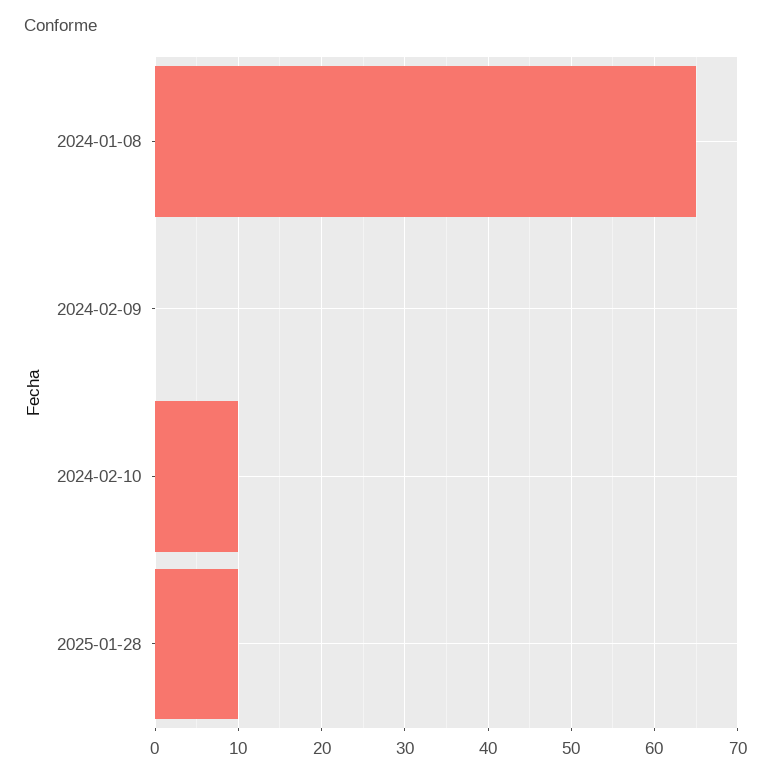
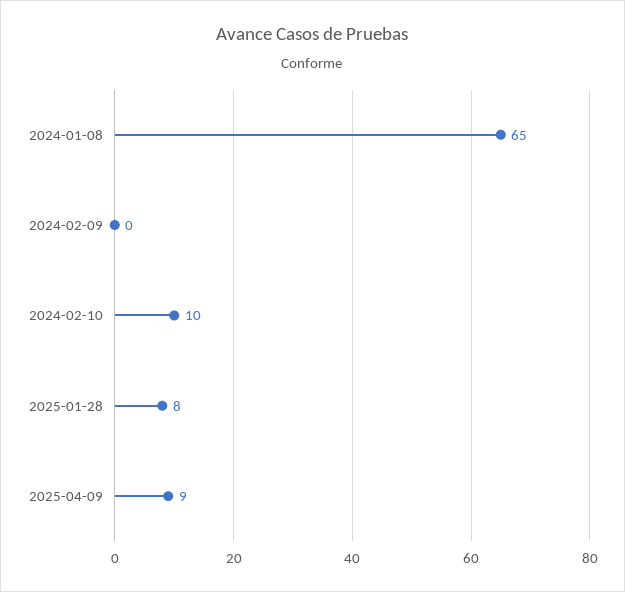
2025-01-28: 10 -> 8
2025-04-09: none -> 9

